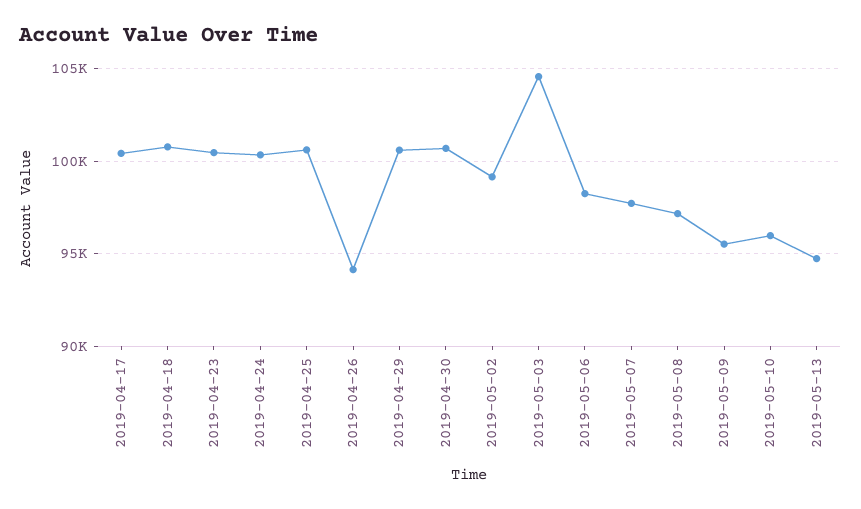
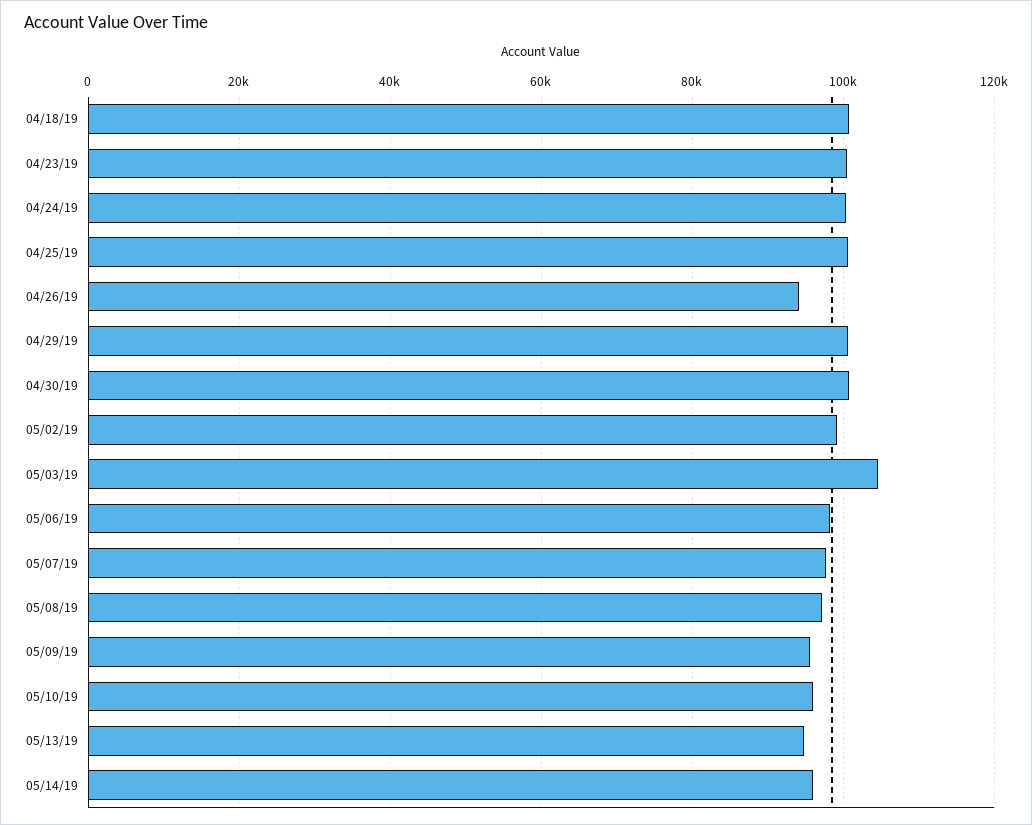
2019-04-17: 100500 -> none
05/14/19: none -> 96000

